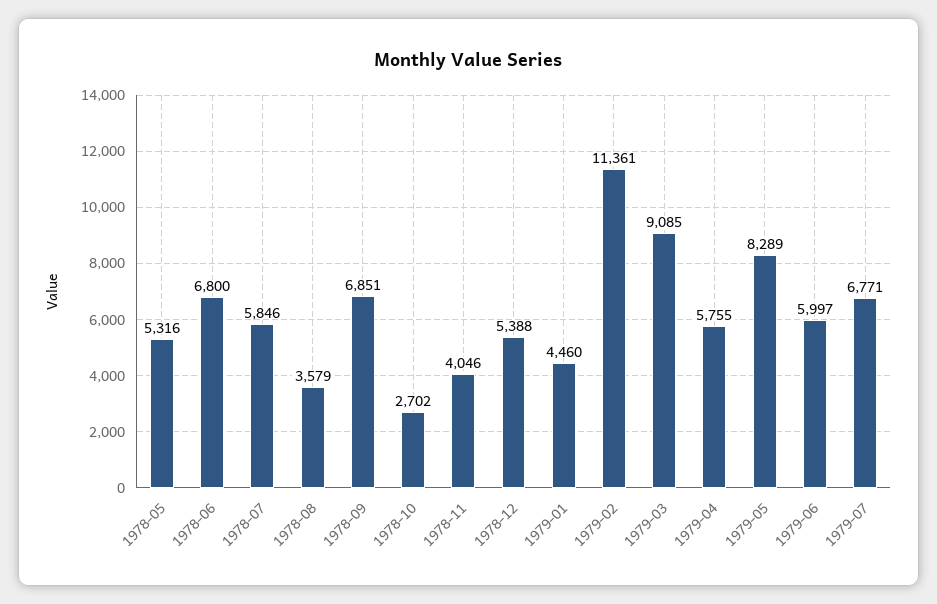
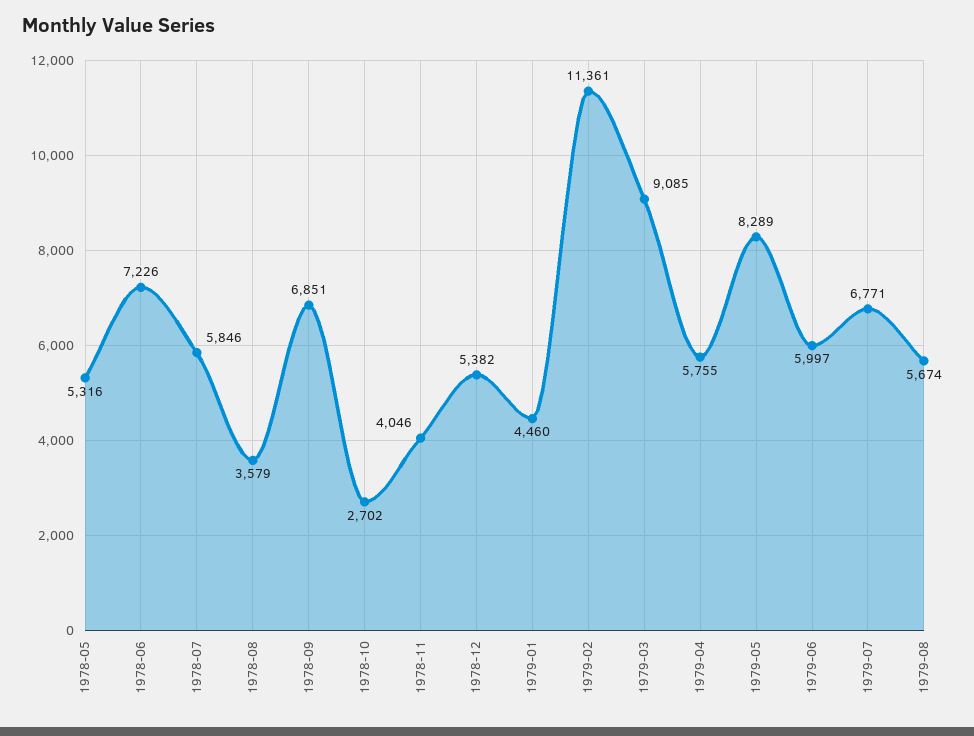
1978-06: 6800 -> 7226
1978-12: 5388 -> 5382
1979-08: none -> 5674

